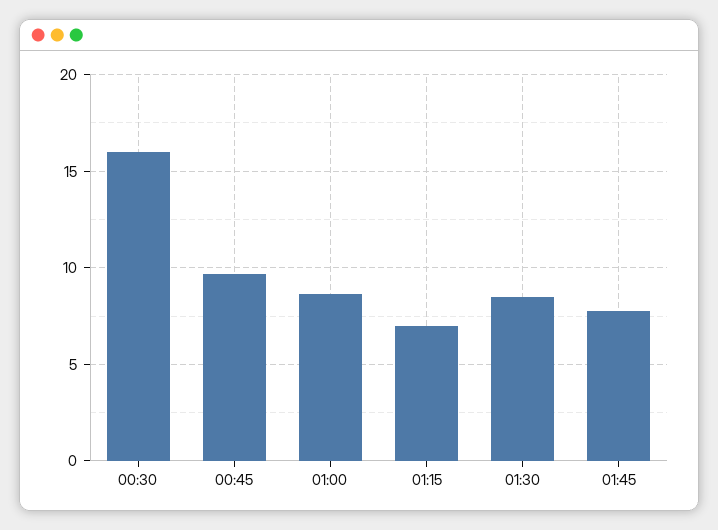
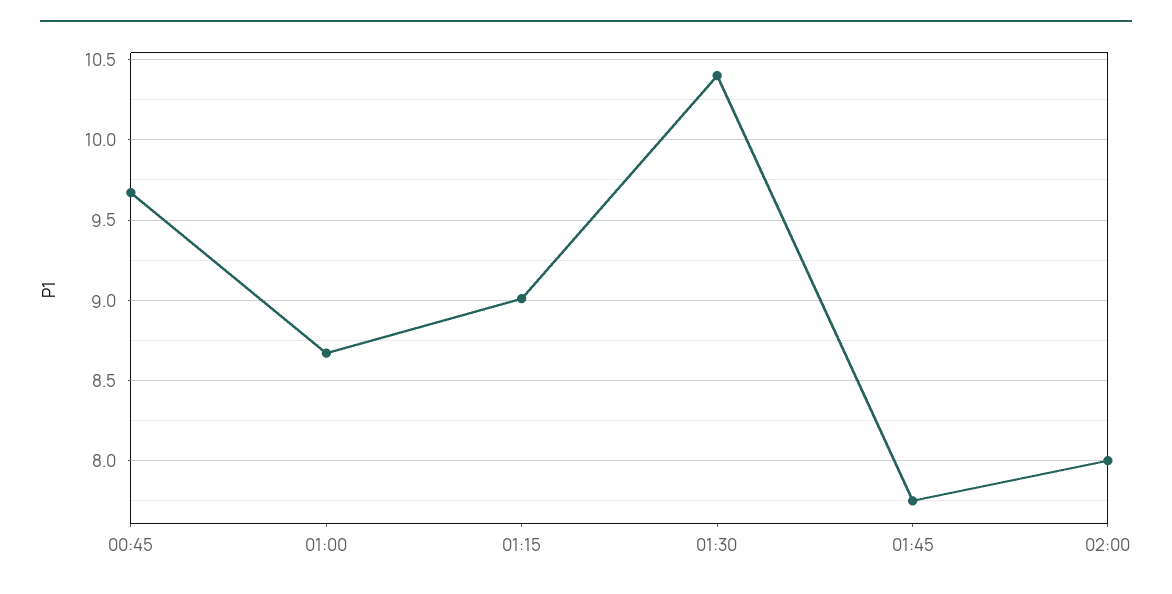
00:30: 16 -> none
01:15: 7 -> 9
01:30: 8.5 -> 10.4
02:00: none -> 8

